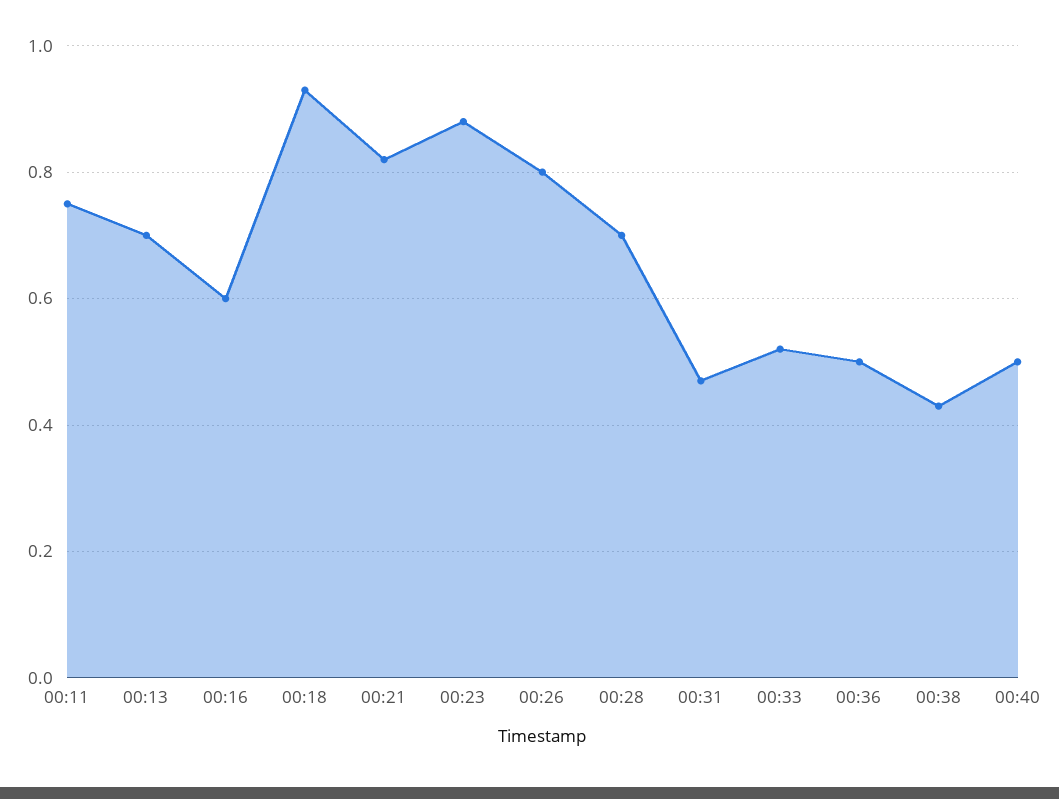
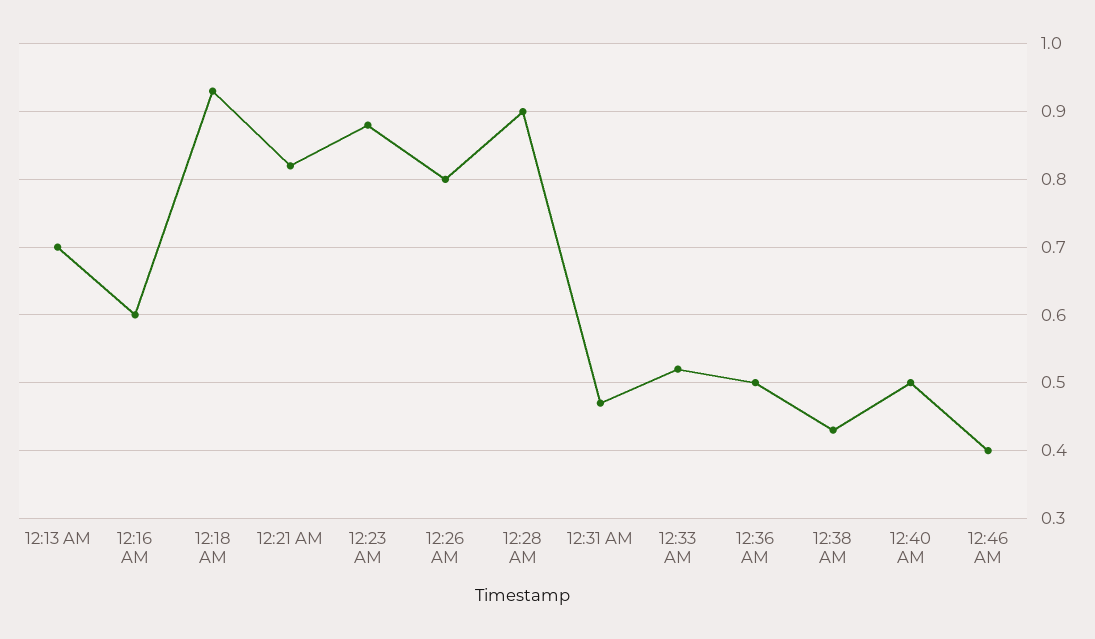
00:11: 0.75 -> none
00:28: 0.7 -> 0.9
12:46 AM: none -> 0.4

